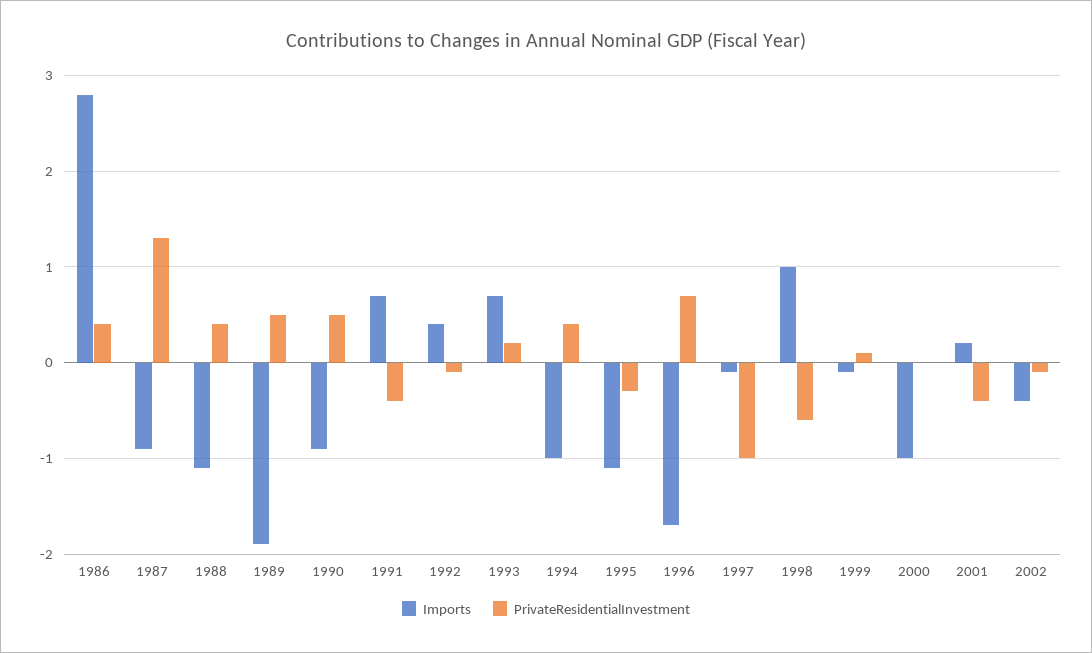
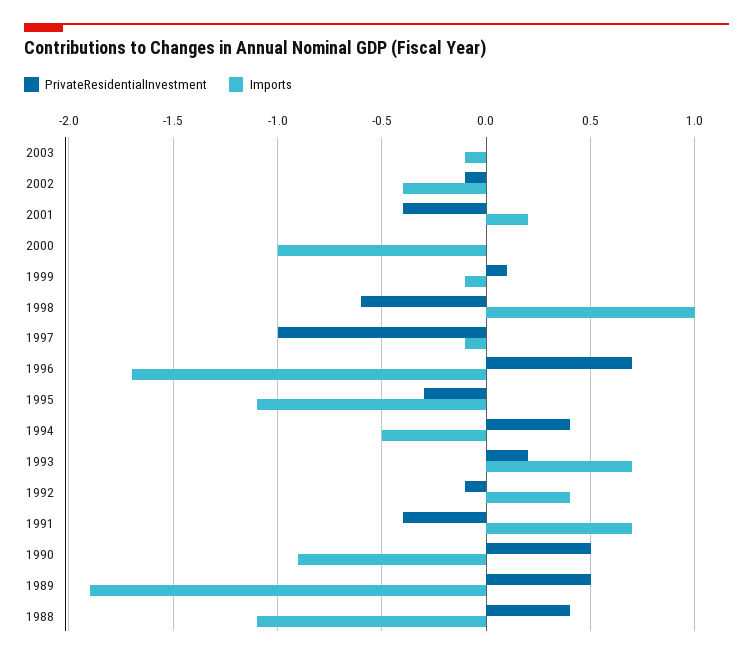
Imports, 1986: 2.8 -> none
PrivateResidentialInvestment, 1986: 0.4 -> none
Imports, 1987: -0.9 -> none
PrivateResidentialInvestment, 1987: 1.3 -> none
Imports, 1994: -1 -> -0.5
PrivateResidentialInvestment, 2003: none -> 0
Imports, 2003: none -> -0.1

